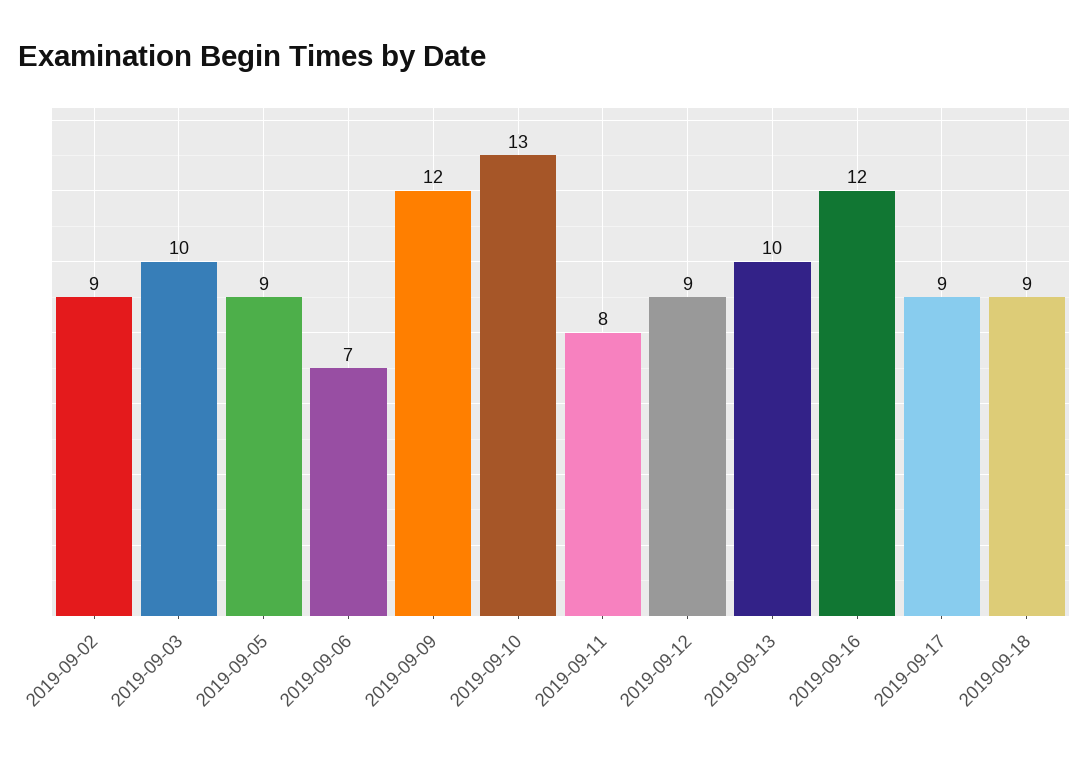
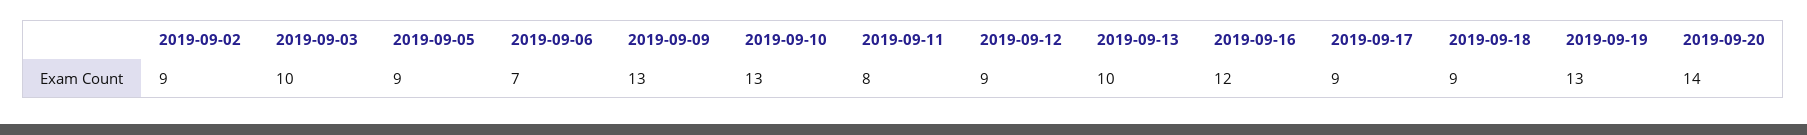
2019-09-09: 12 -> 13
2019-09-19: none -> 13
2019-09-20: none -> 14

